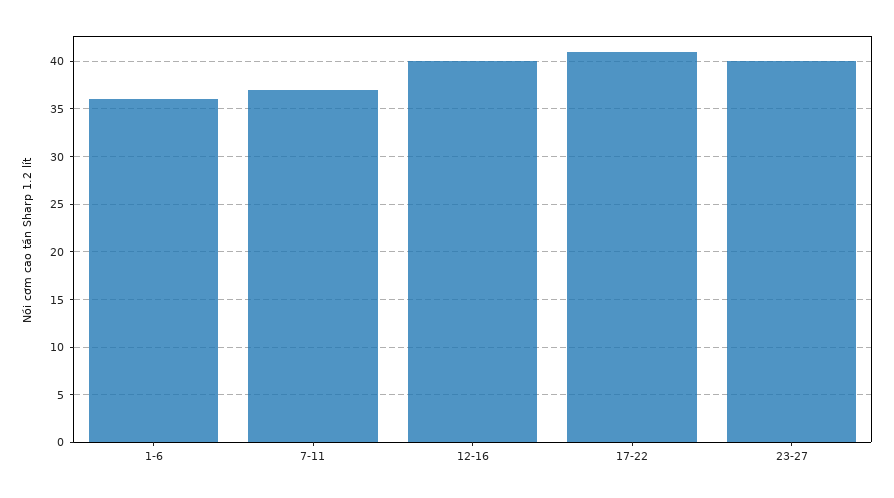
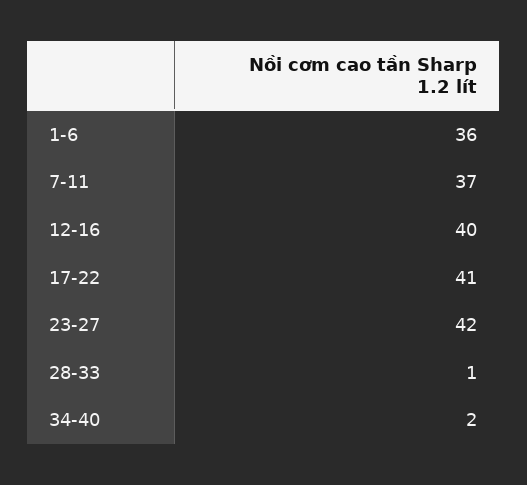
23-27: 40 -> 42
28-33: none -> 1
34-40: none -> 2

